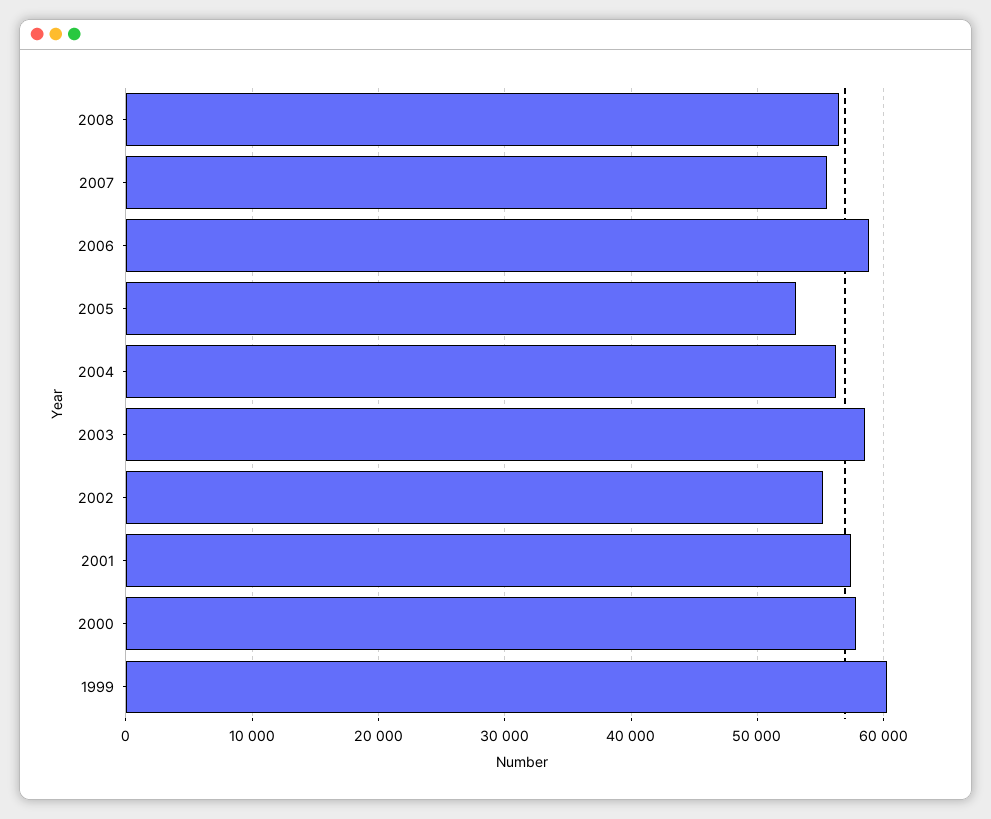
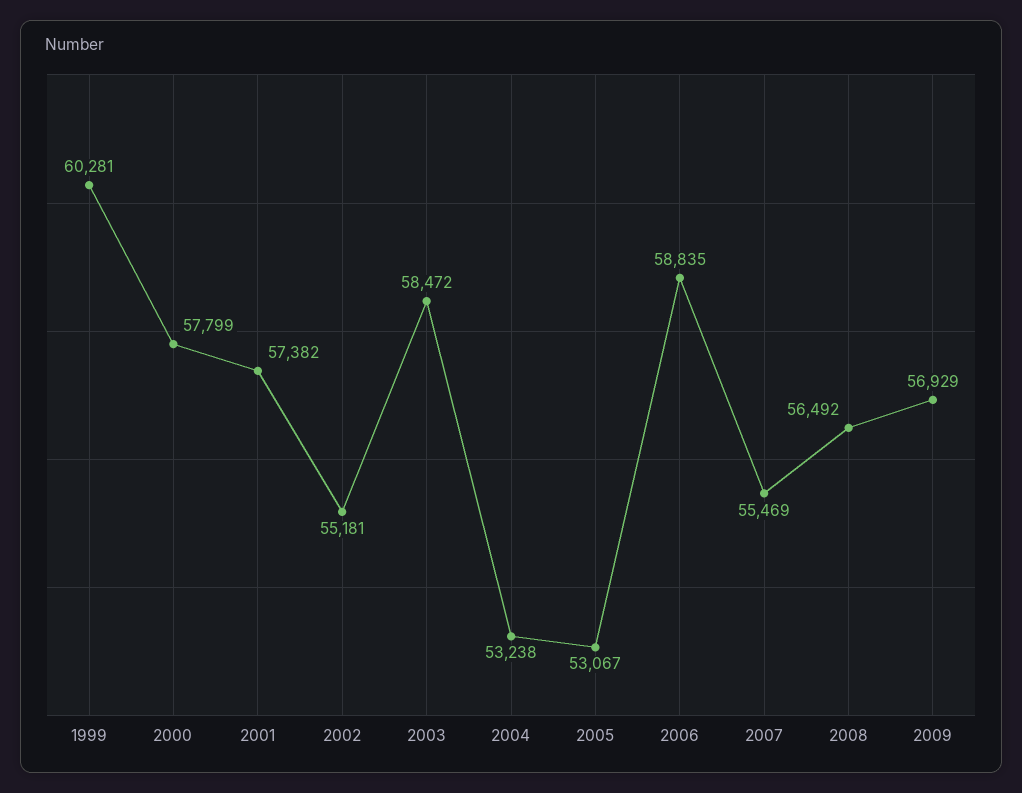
2004: 56000 -> 53238
2009: none -> 56929

